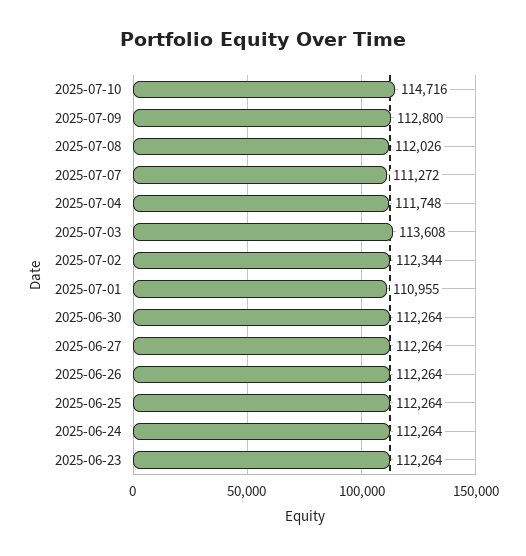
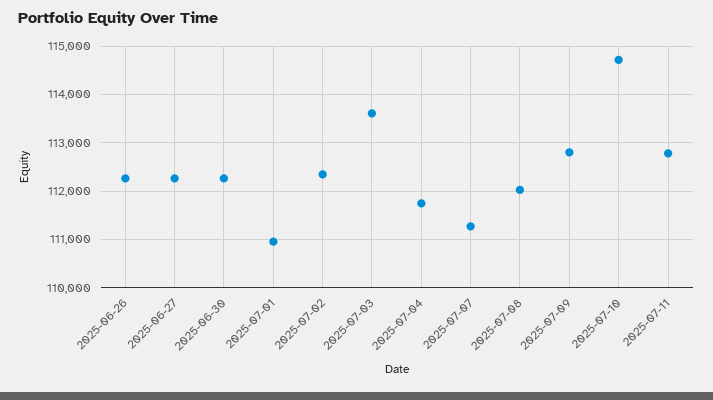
2025-06-25: 112264 -> none
2025-06-24: 112264 -> none
2025-06-23: 112264 -> none
2025-07-11: none -> 112800

